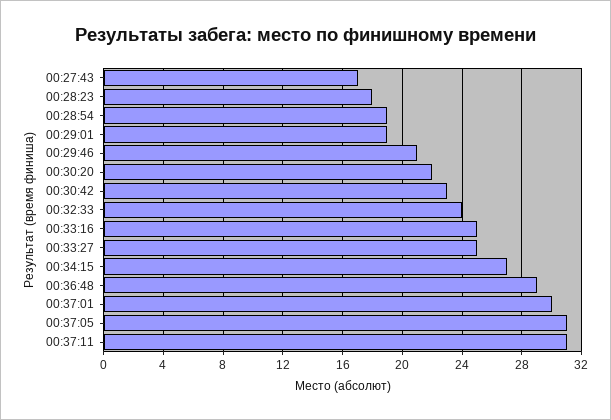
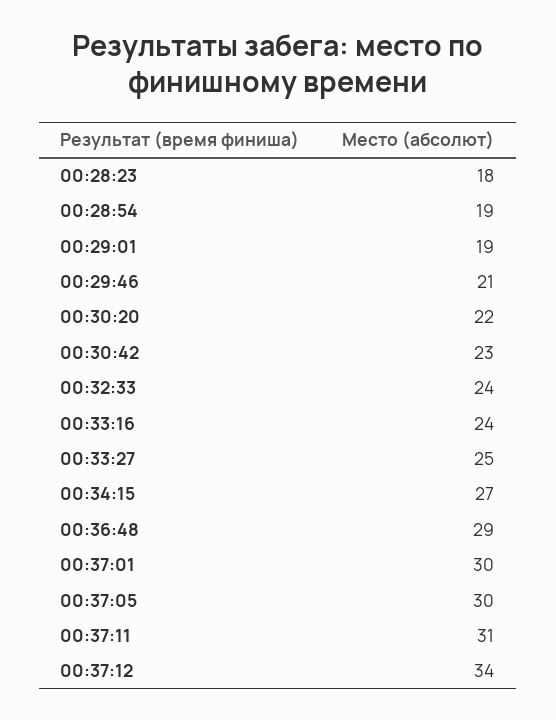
00:27:43: 17 -> none
00:33:16: 25 -> 24
00:37:05: 31 -> 30
00:37:12: none -> 34

